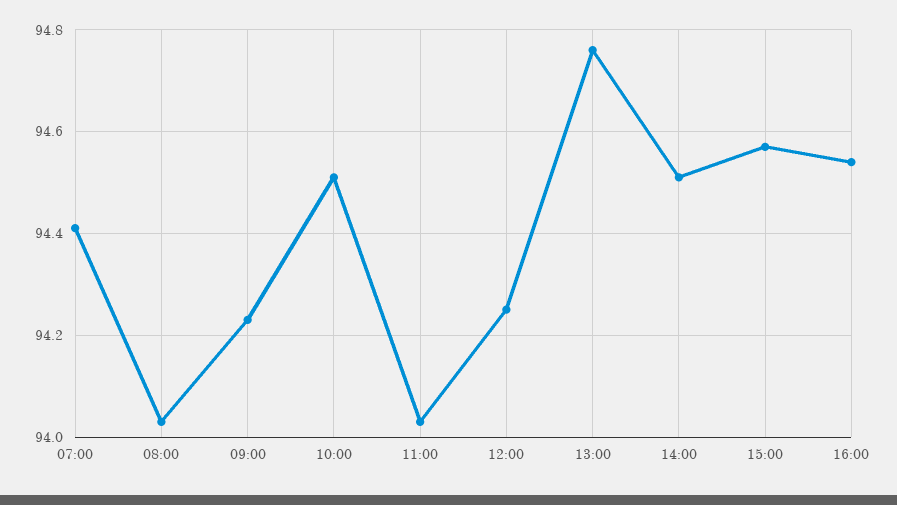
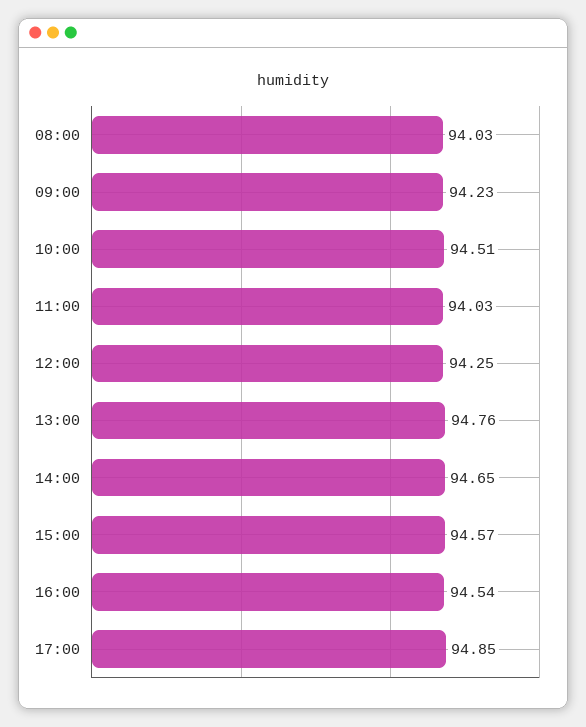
07:00: 94.4 -> none
14:00: 94.5 -> 94.65
17:00: none -> 94.85

